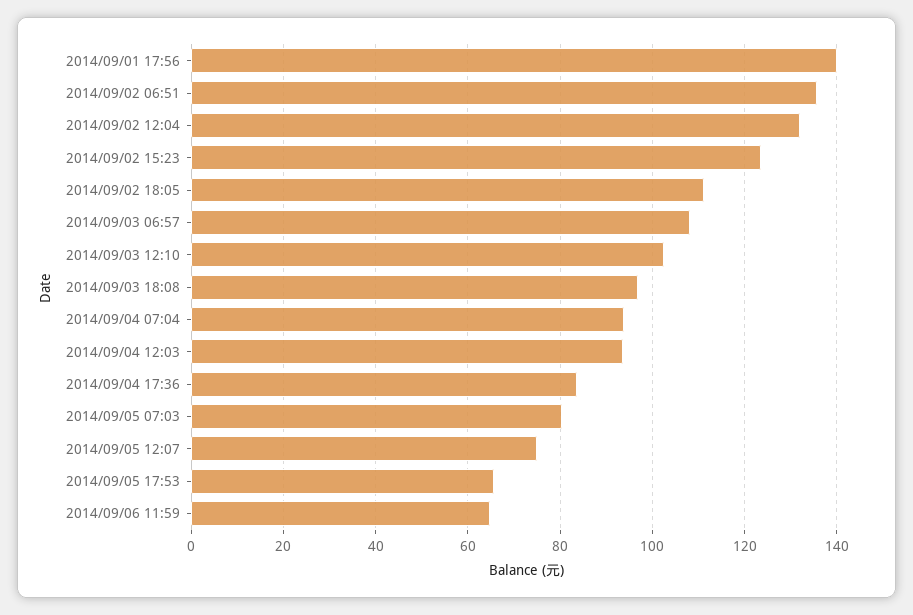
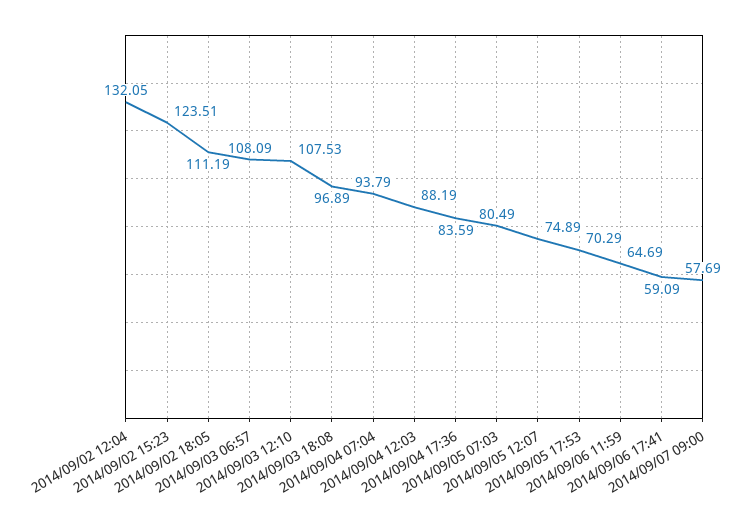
2014/09/01 17:56: 140 -> none
2014/09/02 06:51: 136 -> none
2014/09/03 12:10: 102 -> 107.53
2014/09/04 12:03: 94 -> 88.19
2014/09/05 17:53: 66 -> 70.29
2014/09/06 17:41: none -> 59.09
2014/09/07 09:00: none -> 57.69

